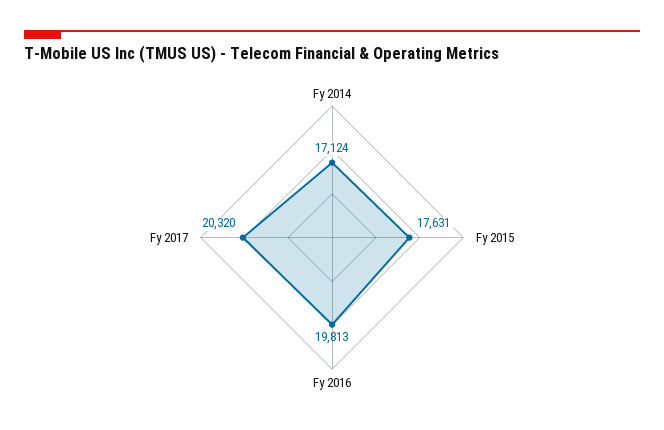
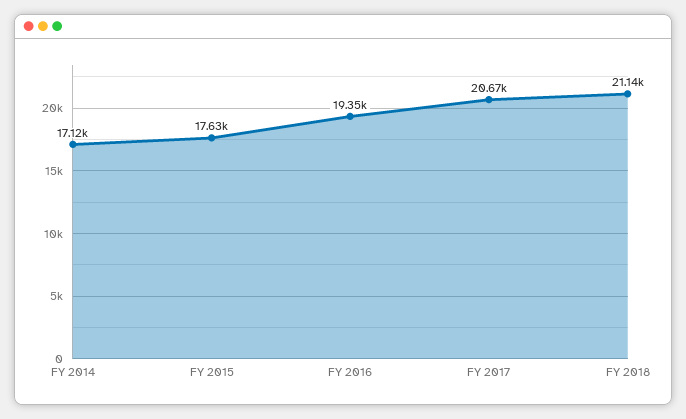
Fy 2016: 19813 -> 19350
Fy 2017: 20320 -> 20670
FY 2018: none -> 21140

